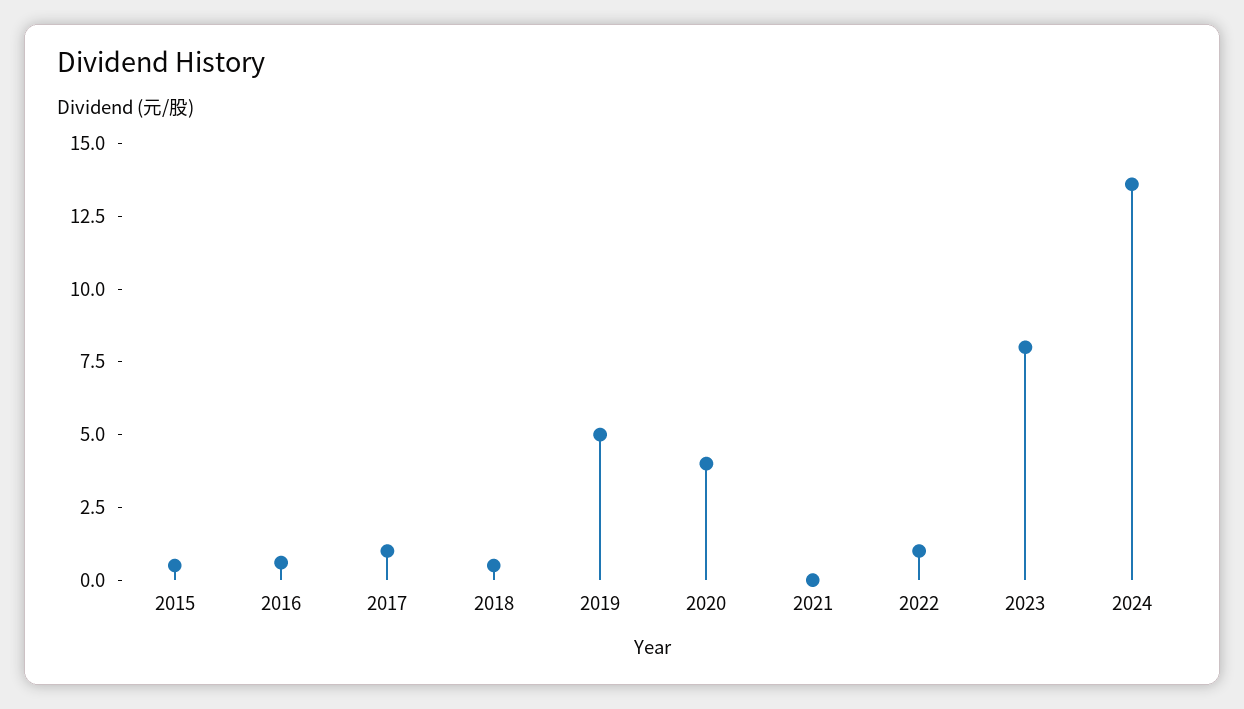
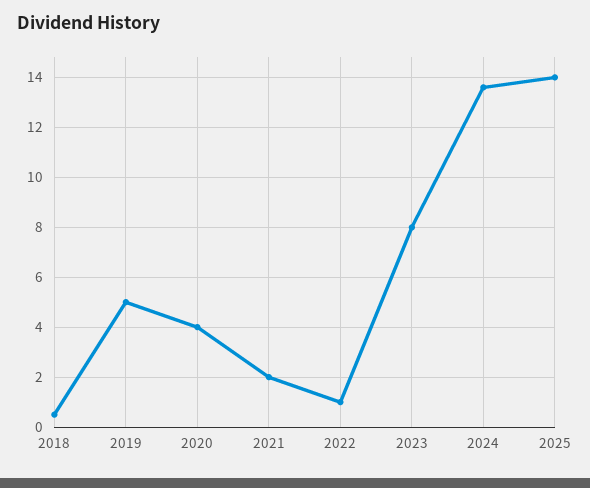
2015: 0.5 -> none
2016: 0.5 -> none
2017: 1 -> none
2021: 0 -> 2
2025: none -> 14

